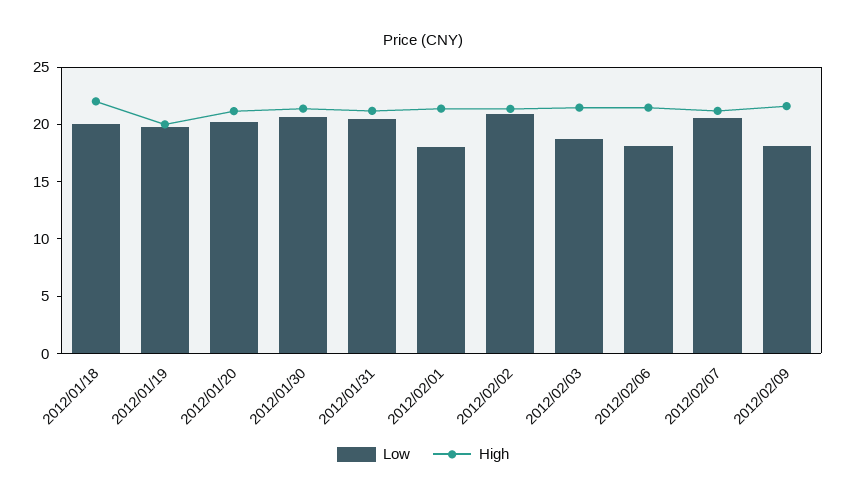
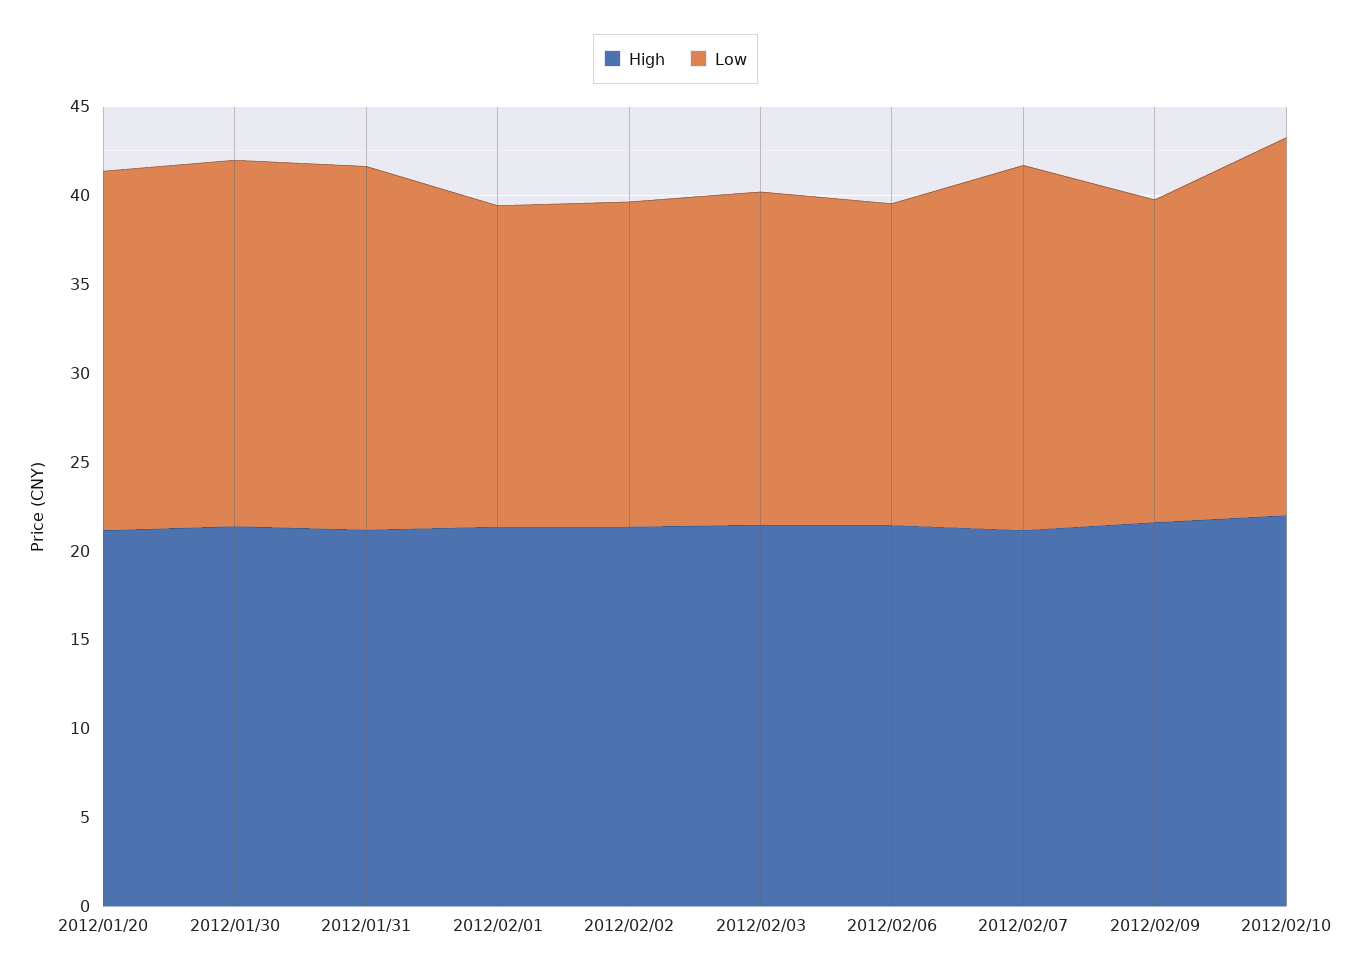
Low, 2012/01/18: 20 -> none
High, 2012/01/18: 22 -> none
Low, 2012/01/19: 20 -> none
High, 2012/01/19: 20 -> none
Low, 2012/02/02: 21 -> 18
High, 2012/02/10: none -> 22
Low, 2012/02/10: none -> 21

